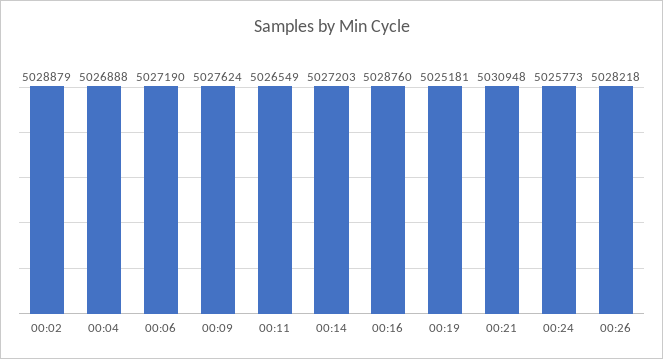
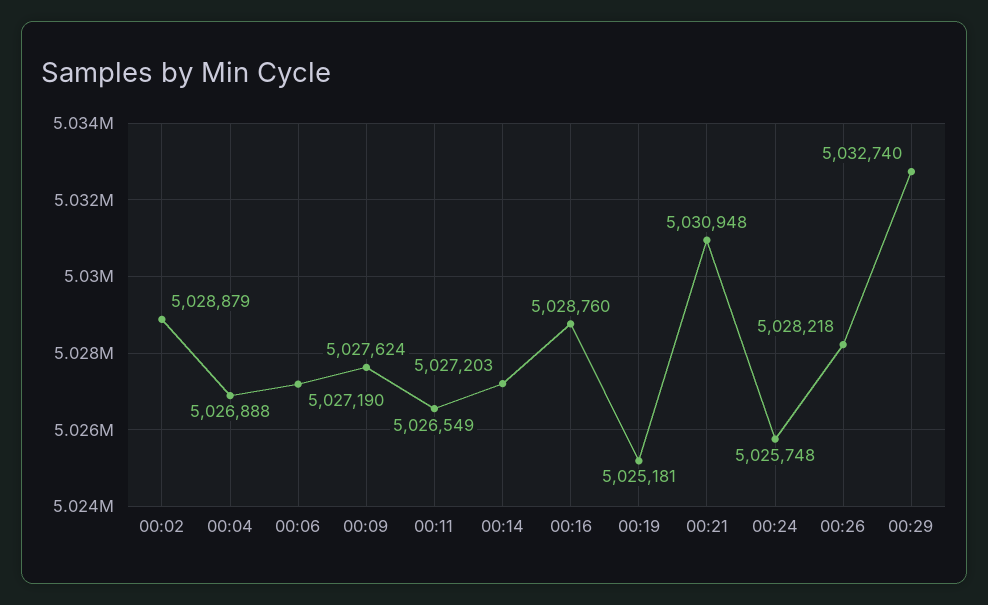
00:24: 5025773 -> 5025748
00:29: none -> 5032740

